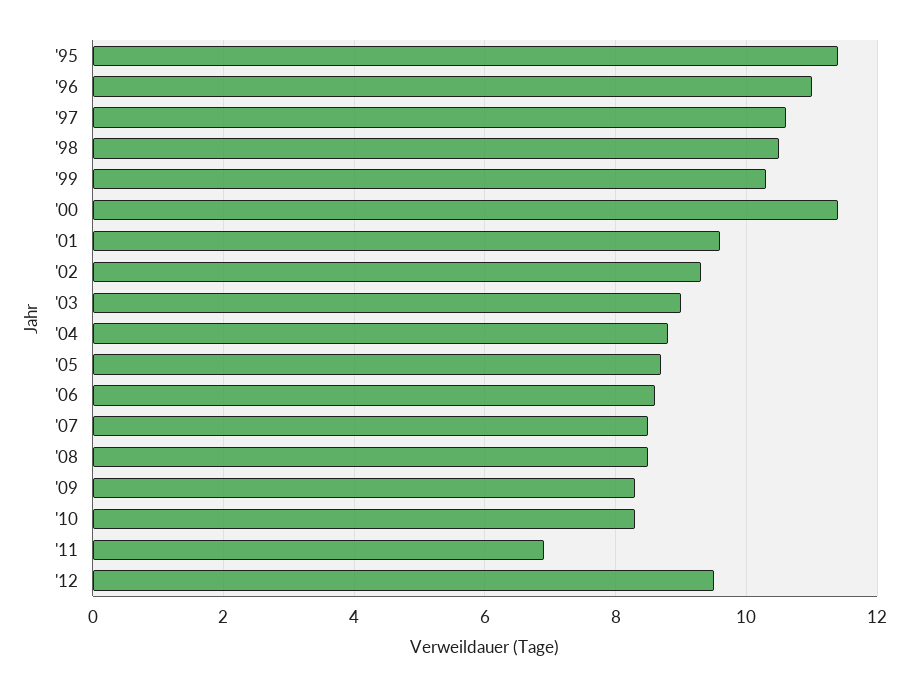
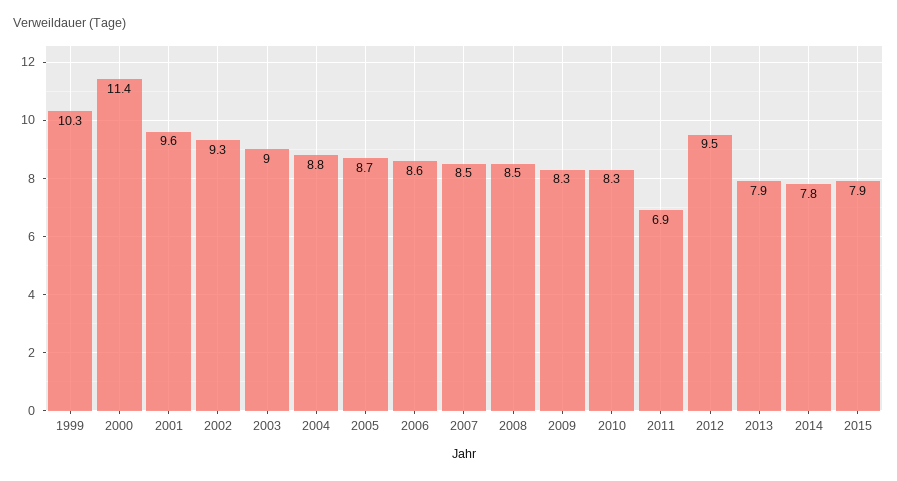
'95: 11.5 -> none
'96: 11 -> none
'97: 10.5 -> none
'98: 10.5 -> none
2013: none -> 7.9
2014: none -> 7.8
2015: none -> 7.9

